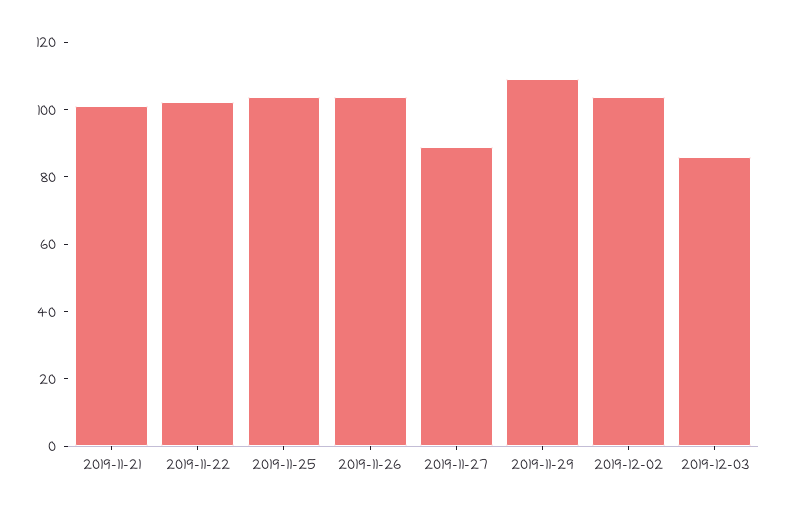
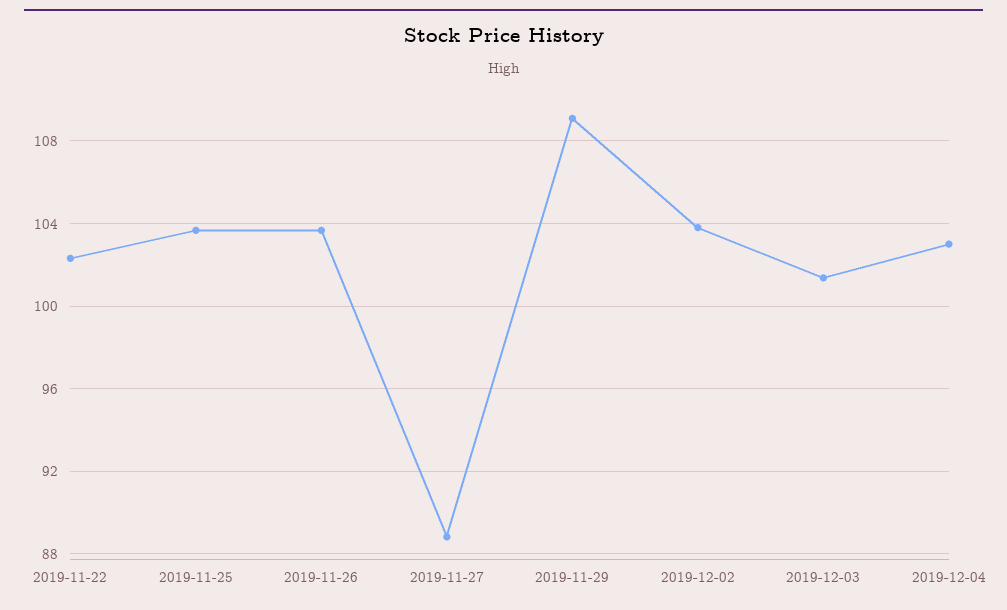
2019-11-21: 100 -> none
2019-12-03: 85 -> 101.5
2019-12-04: none -> 103

